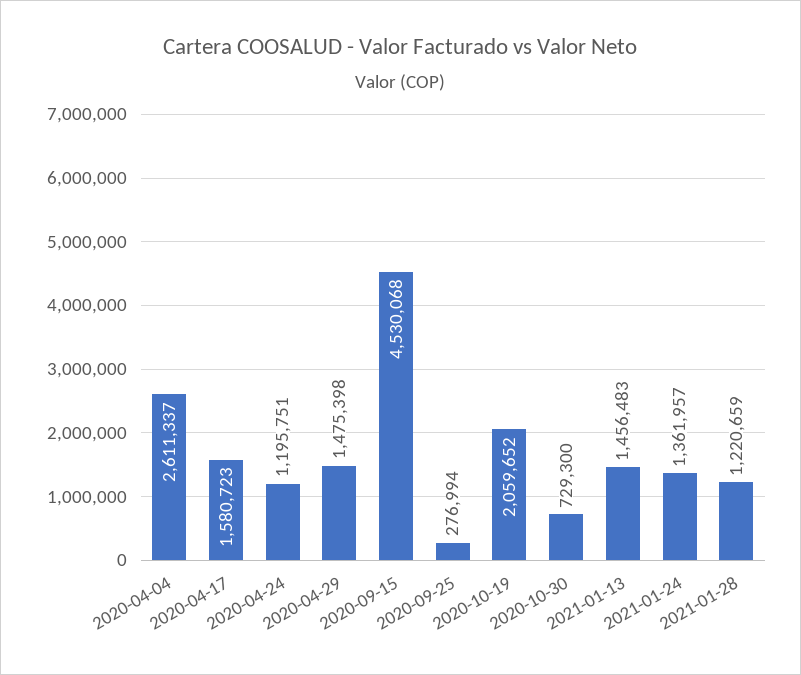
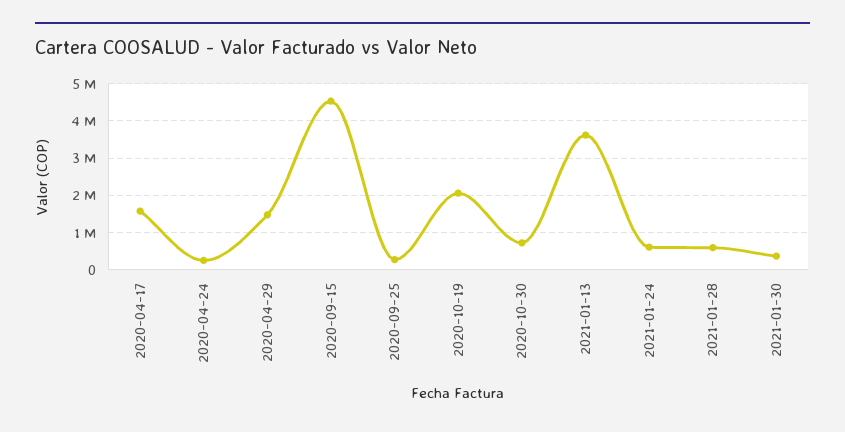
2020-04-04: 2611337 -> none
2020-04-24: 1195751 -> 200000
2021-01-13: 1456483 -> 3600000
2021-01-24: 1361957 -> 600000
2021-01-28: 1220659 -> 600000
2021-01-30: none -> 400000

